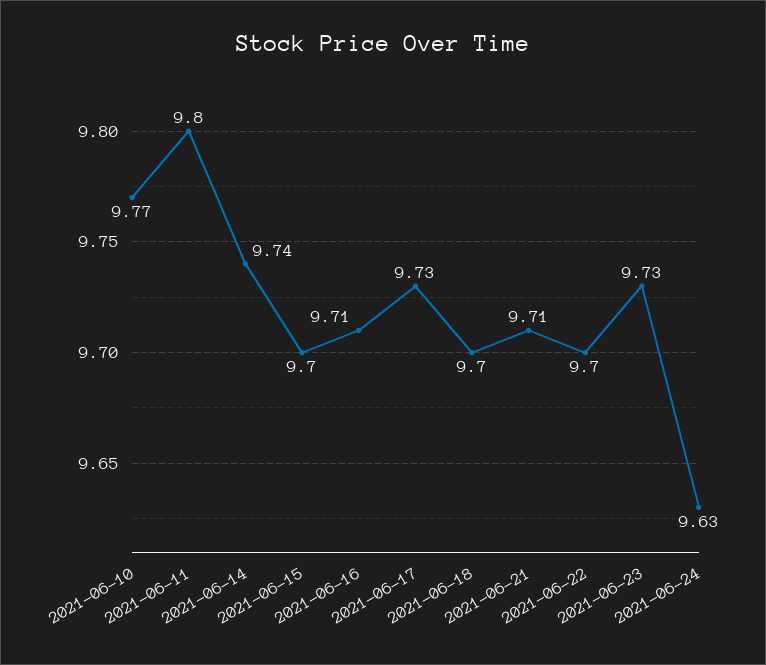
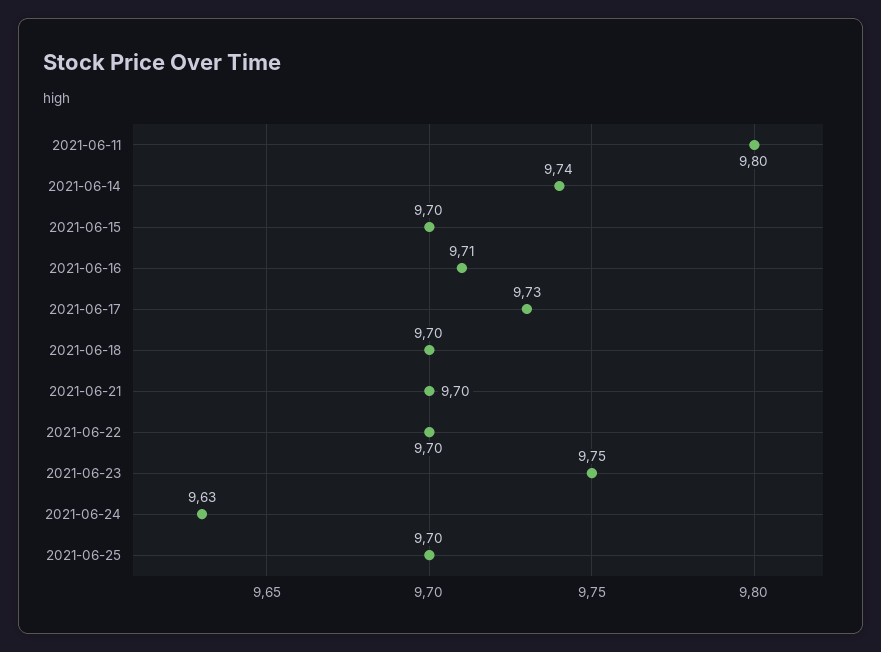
2021-06-10: 9.77 -> none
2021-06-21: 9.71 -> 9.7
2021-06-23: 9.73 -> 9.75
2021-06-25: none -> 9.7

